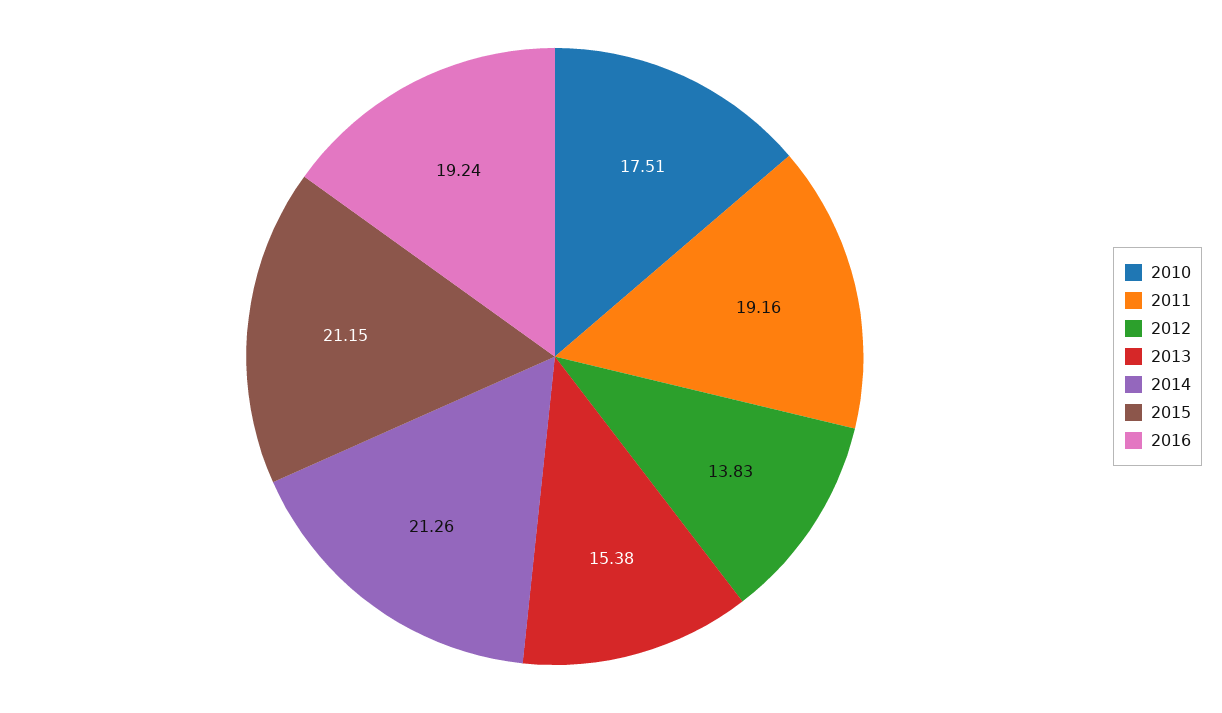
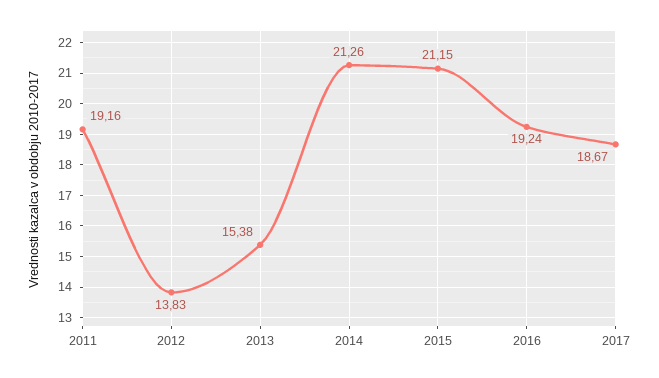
2010: 17.51 -> none
2017: none -> 18.67

